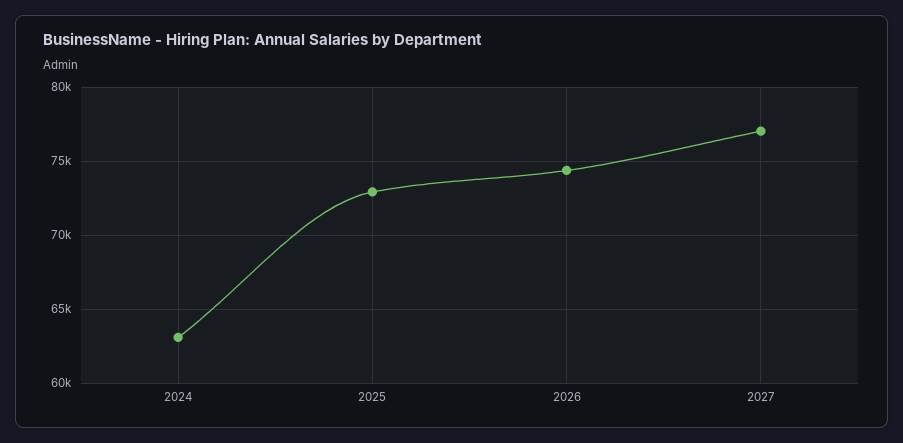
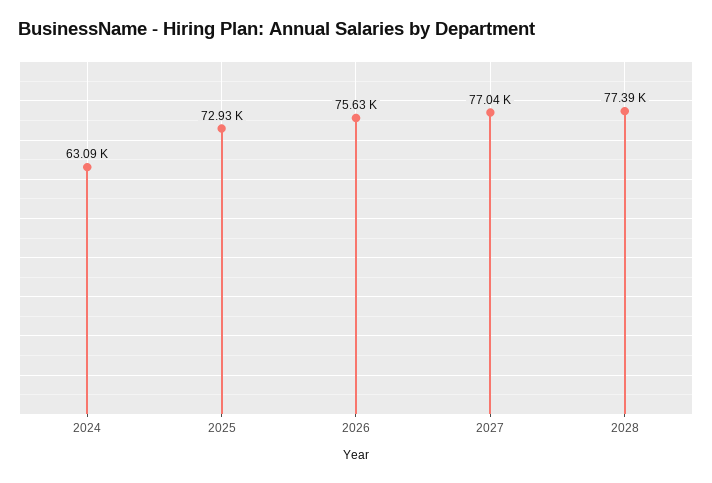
2026: 74500 -> 75630
2028: none -> 77390

